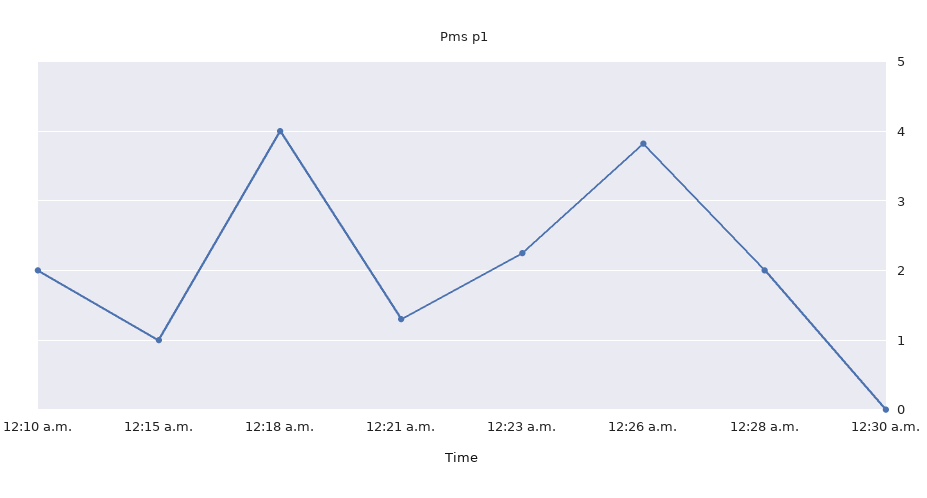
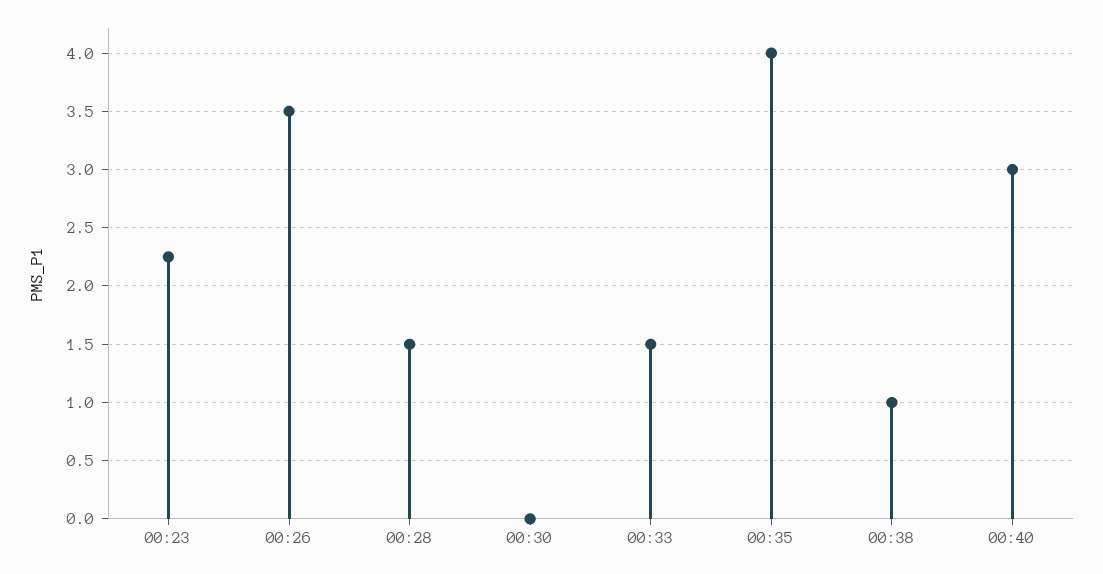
12:10 a.m.: 2 -> none
12:15 a.m.: 1 -> none
12:18 a.m.: 4 -> none
12:21 a.m.: 1.3 -> none
12:26 a.m.: 3.8 -> 3.5
12:28 a.m.: 2 -> 1.5
00:33: none -> 1.5
00:35: none -> 4
00:38: none -> 1
00:40: none -> 3

